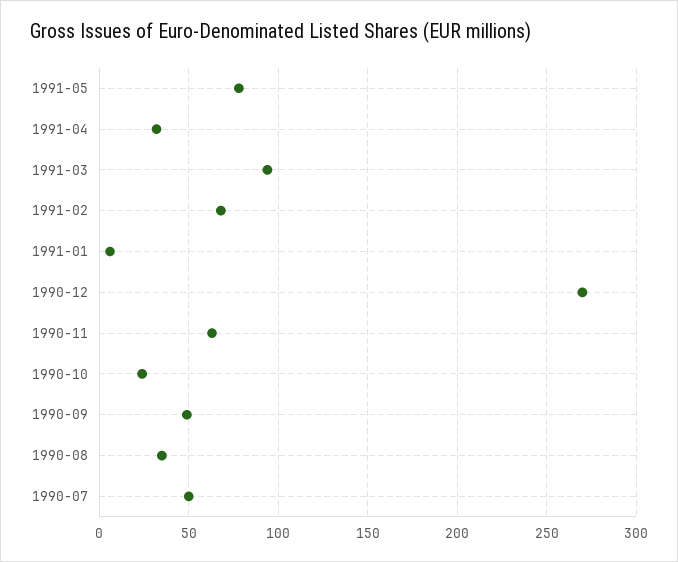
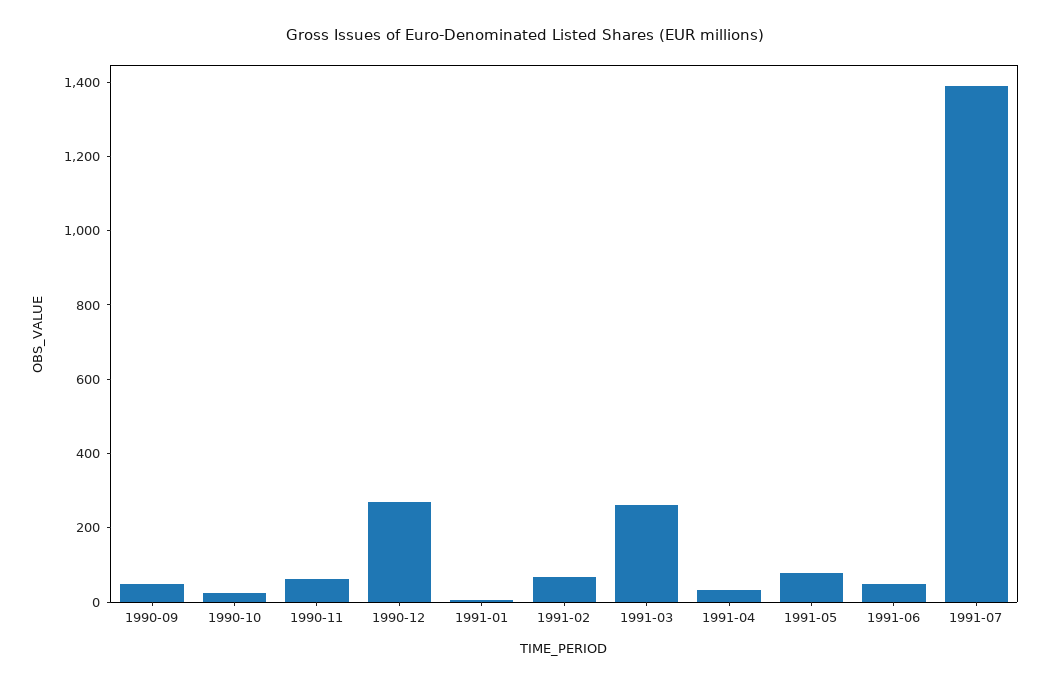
1991-03: 95 -> 250
1990-08: 35 -> none
1990-07: 50 -> none
1991-06: none -> 50
1991-07: none -> 1400

